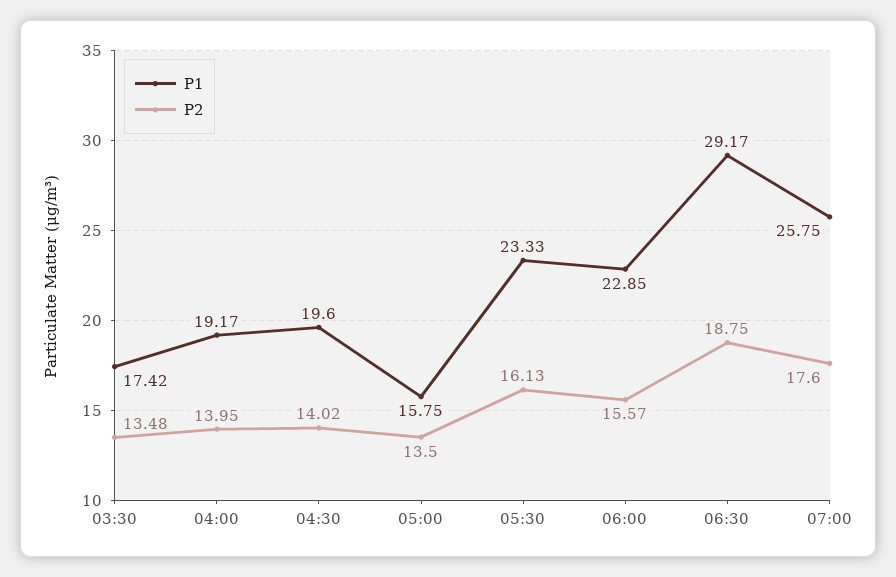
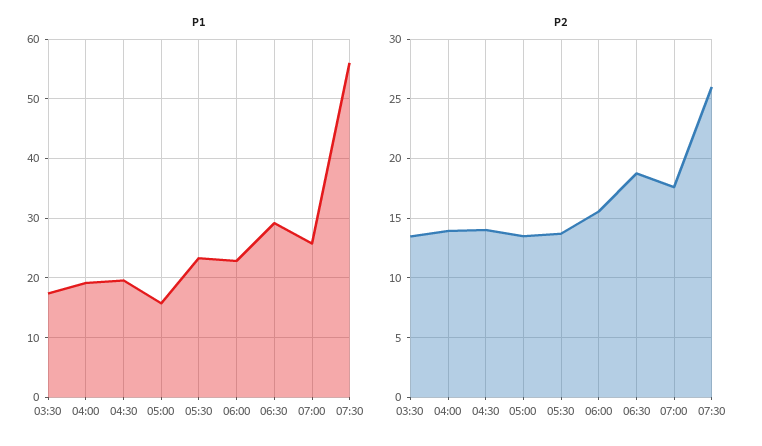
P2, 05:30: 16.13 -> 14
P1, 07:30: none -> 56
P2, 07:30: none -> 26

